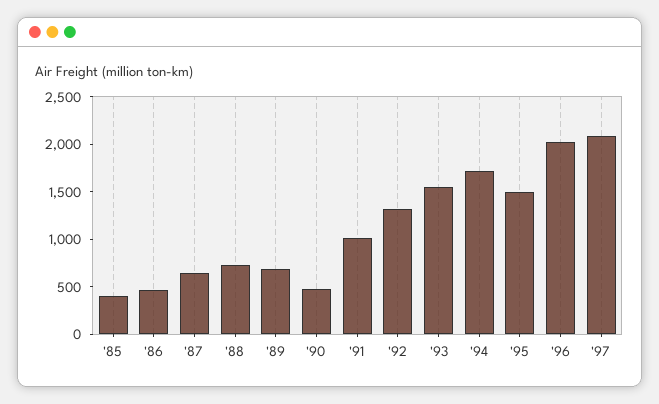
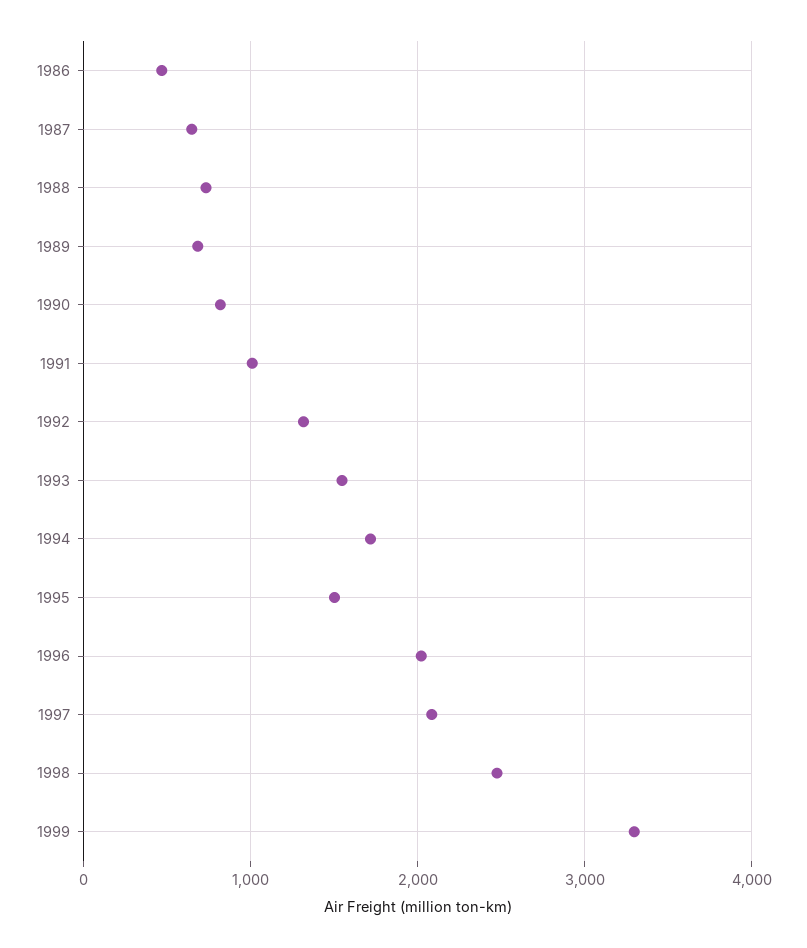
'85: 400 -> none
'90: 500 -> 800
1998: none -> 2500
1999: none -> 3300

